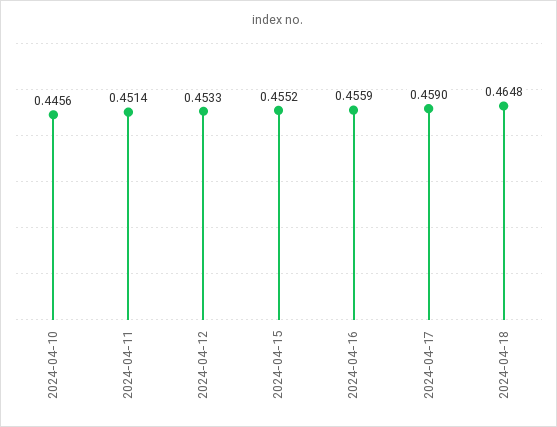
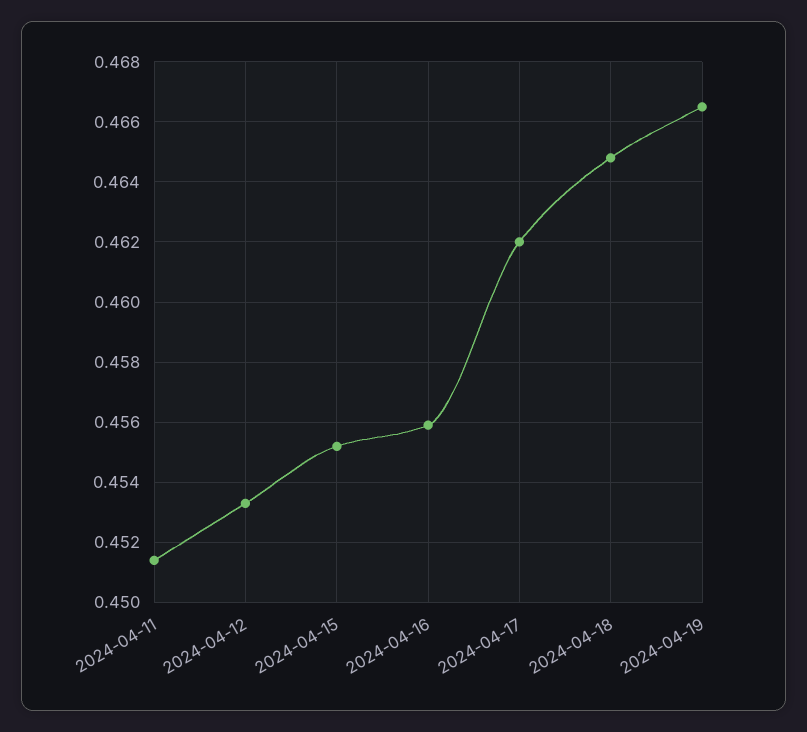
2024-04-10: 0.4456 -> none
2024-04-17: 0.459 -> 0.462
2024-04-19: none -> 0.4665

